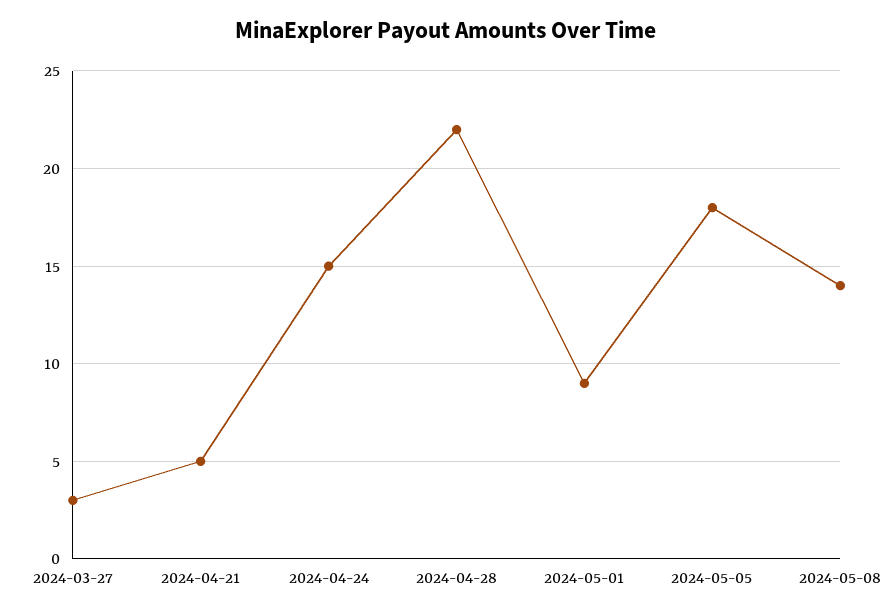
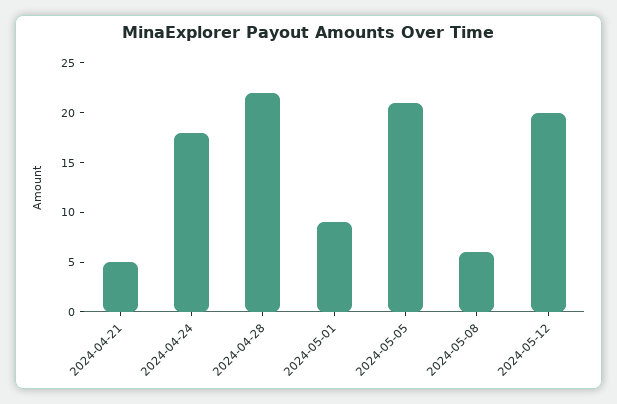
2024-03-27: 3 -> none
2024-04-24: 15 -> 18
2024-05-05: 18 -> 21
2024-05-08: 14 -> 6
2024-05-12: none -> 20

